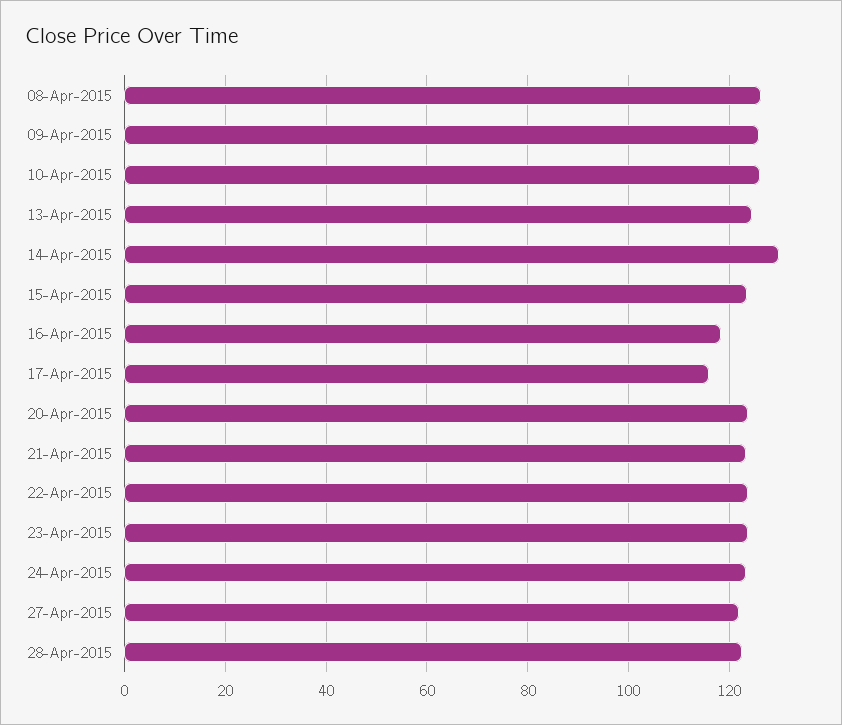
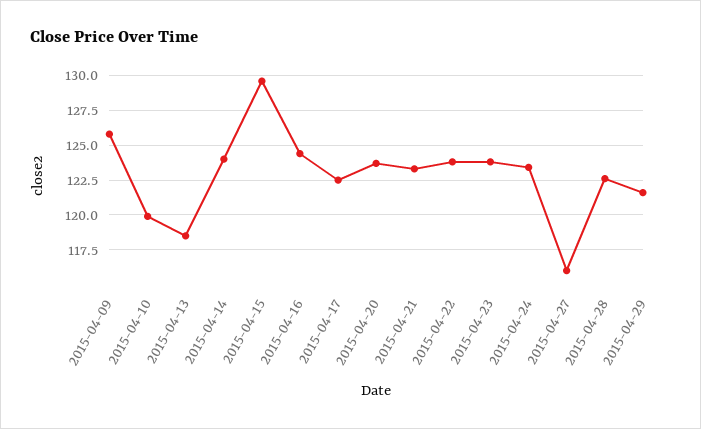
08-Apr-2015: 126 -> none
10-Apr-2015: 126 -> 120
13-Apr-2015: 124 -> 118.5
14-Apr-2015: 130 -> 124
15-Apr-2015: 124 -> 129.5
16-Apr-2015: 118 -> 124.5
17-Apr-2015: 116 -> 122.5
27-Apr-2015: 122 -> 116
2015-04-29: none -> 121.5

